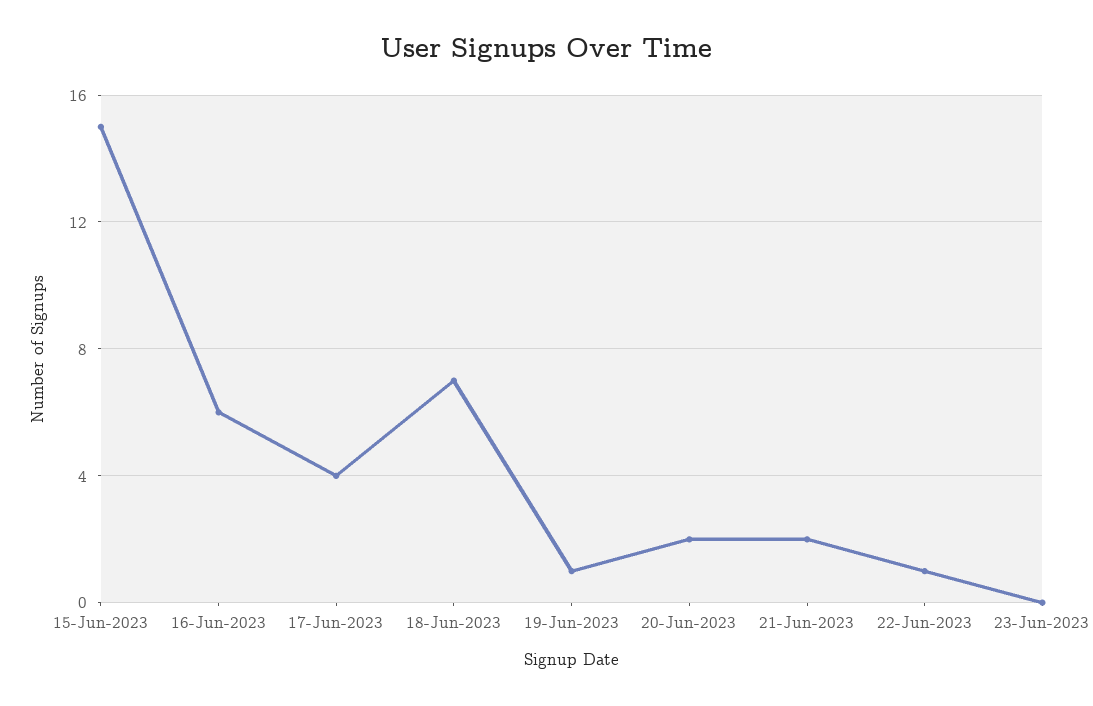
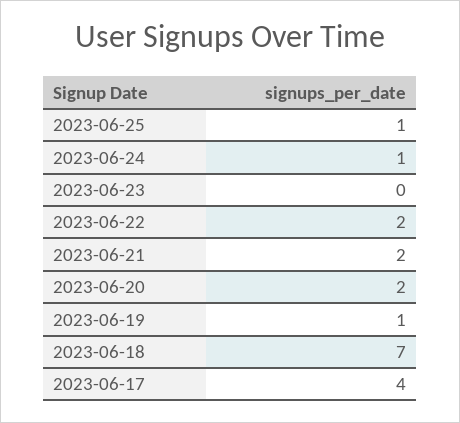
15-Jun-2023: 15 -> none
16-Jun-2023: 6 -> none
22-Jun-2023: 1 -> 2
2023-06-25: none -> 1
2023-06-24: none -> 1

